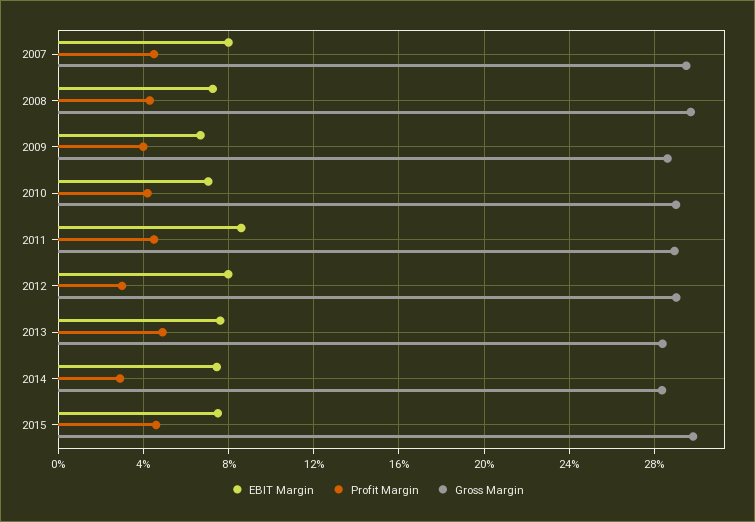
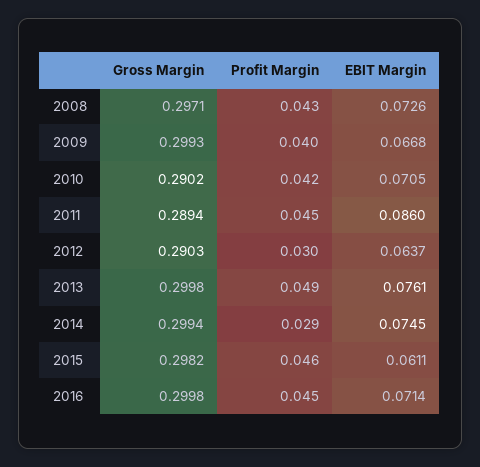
EBIT Margin, 2007: 0.08 -> none
Profit Margin, 2007: 0.045 -> none
Gross Margin, 2007: 0.295 -> none
Gross Margin, 2009: 0.285 -> 0.2993
EBIT Margin, 2012: 0.08 -> 0.0637
Gross Margin, 2013: 0.285 -> 0.2998
Gross Margin, 2014: 0.285 -> 0.2994
EBIT Margin, 2015: 0.075 -> 0.0611
Gross Margin, 2016: none -> 0.2998
Profit Margin, 2016: none -> 0.045
EBIT Margin, 2016: none -> 0.0714

